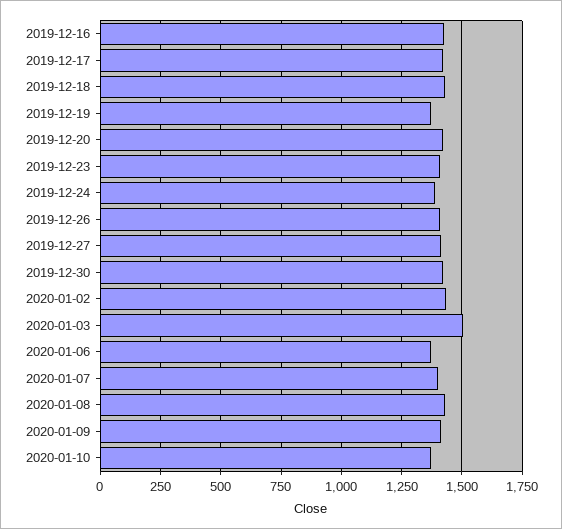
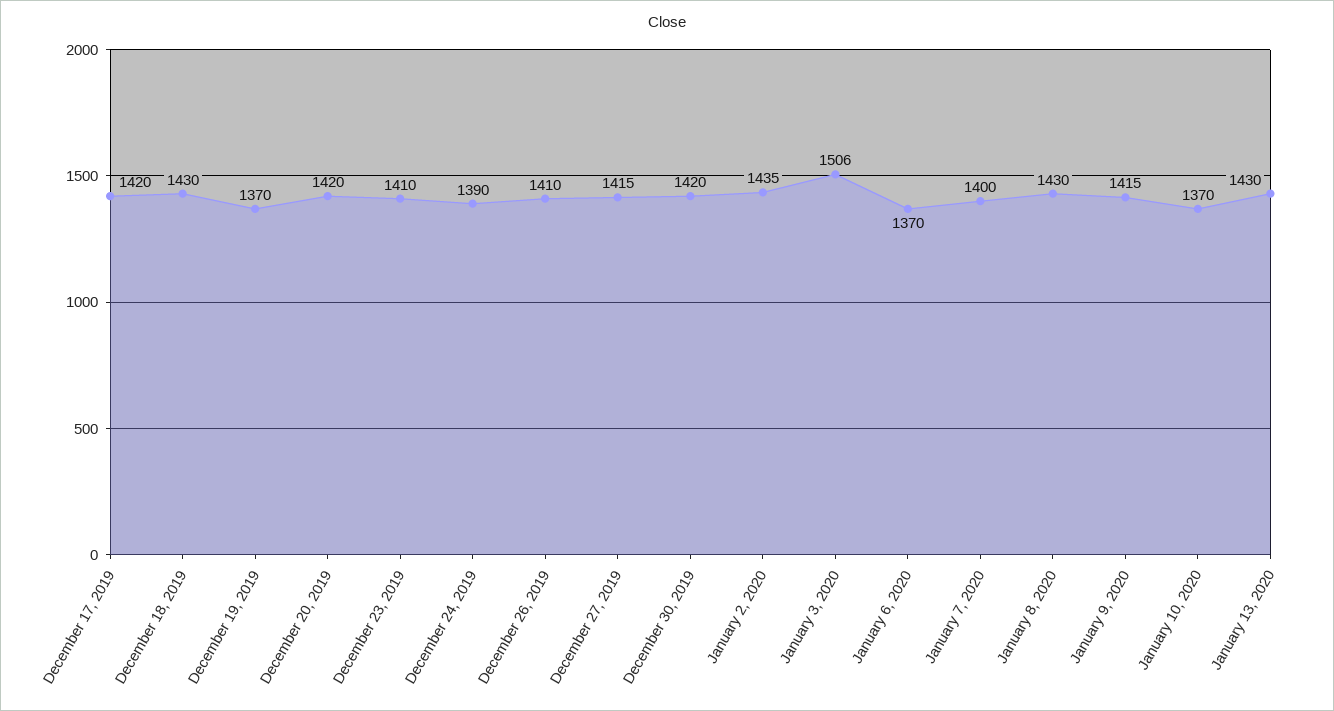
2019-12-16: 1425 -> none
January 13, 2020: none -> 1430

